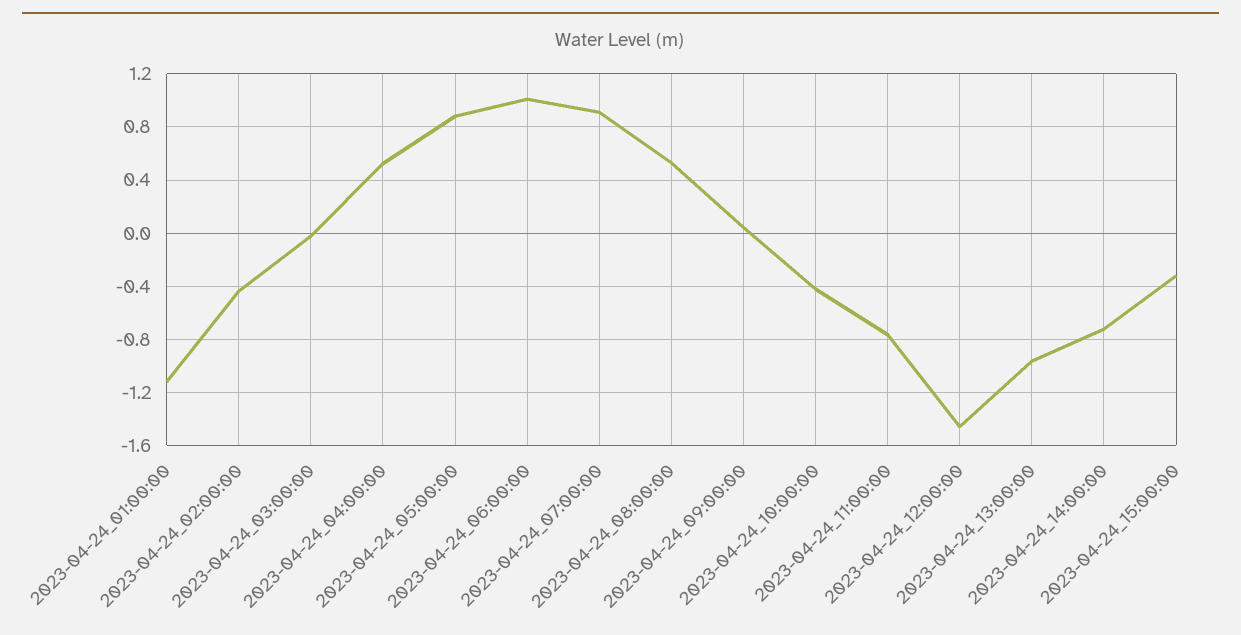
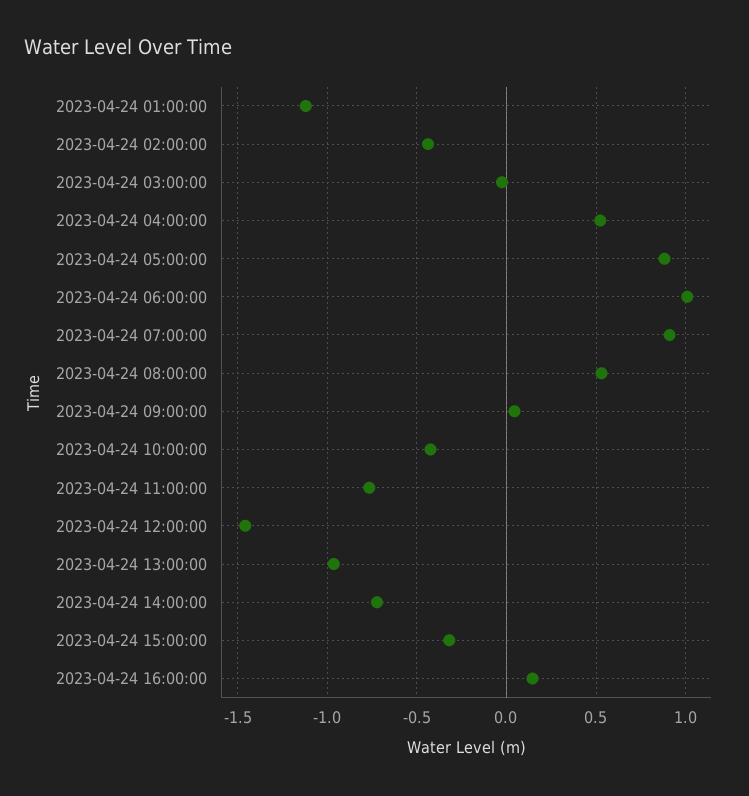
2023-04-24 16:00:00: none -> 0.15

